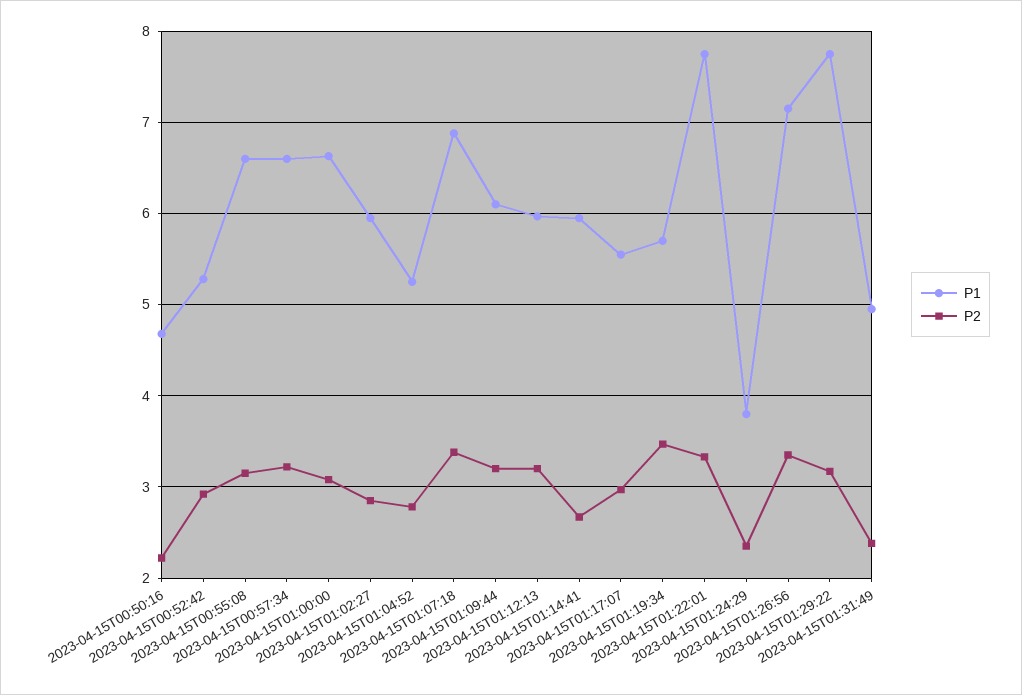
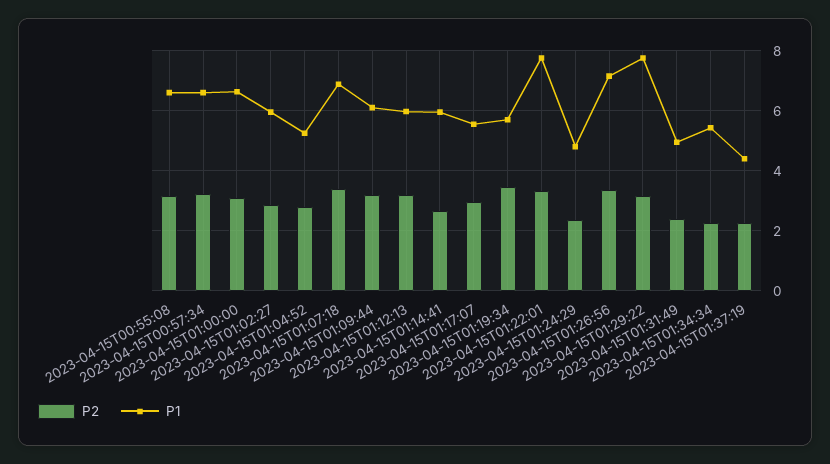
P1, 2023-04-15T00:50:16: 4.7 -> none
P2, 2023-04-15T00:50:16: 2.2 -> none
P1, 2023-04-15T00:52:42: 5.3 -> none
P2, 2023-04-15T00:52:42: 2.9 -> none
P1, 2023-04-15T01:24:29: 3.8 -> 4.8
P2, 2023-04-15T01:34:34: none -> 2.2
P1, 2023-04-15T01:34:34: none -> 5.4
P2, 2023-04-15T01:37:19: none -> 2.2
P1, 2023-04-15T01:37:19: none -> 4.4

